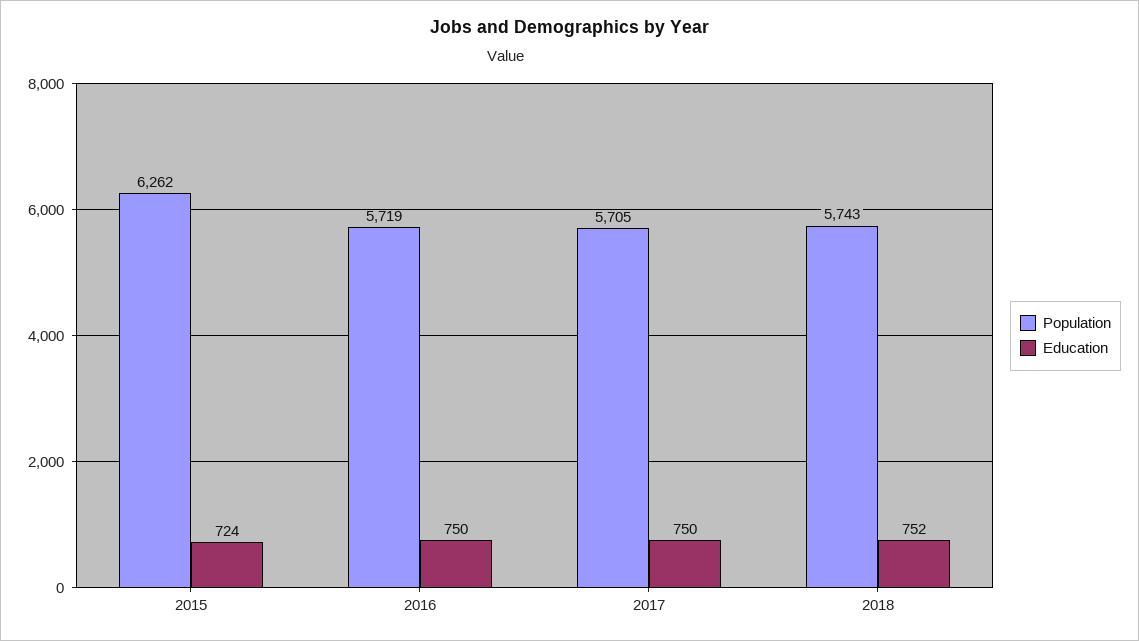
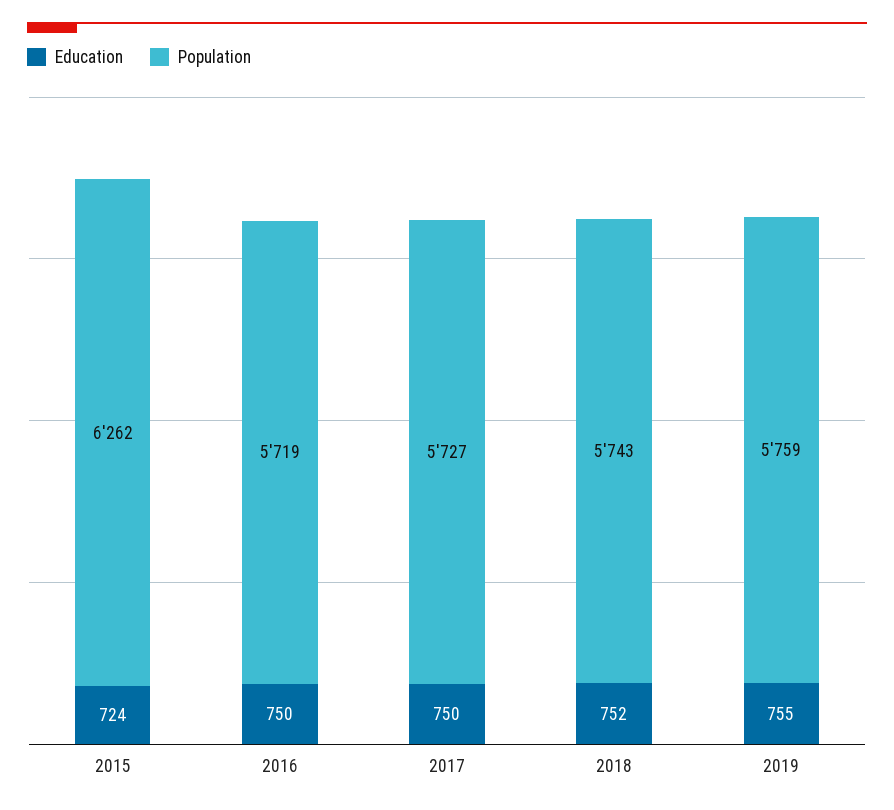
Population, 2017: 5705 -> 5727
Education, 2019: none -> 755
Population, 2019: none -> 5759

